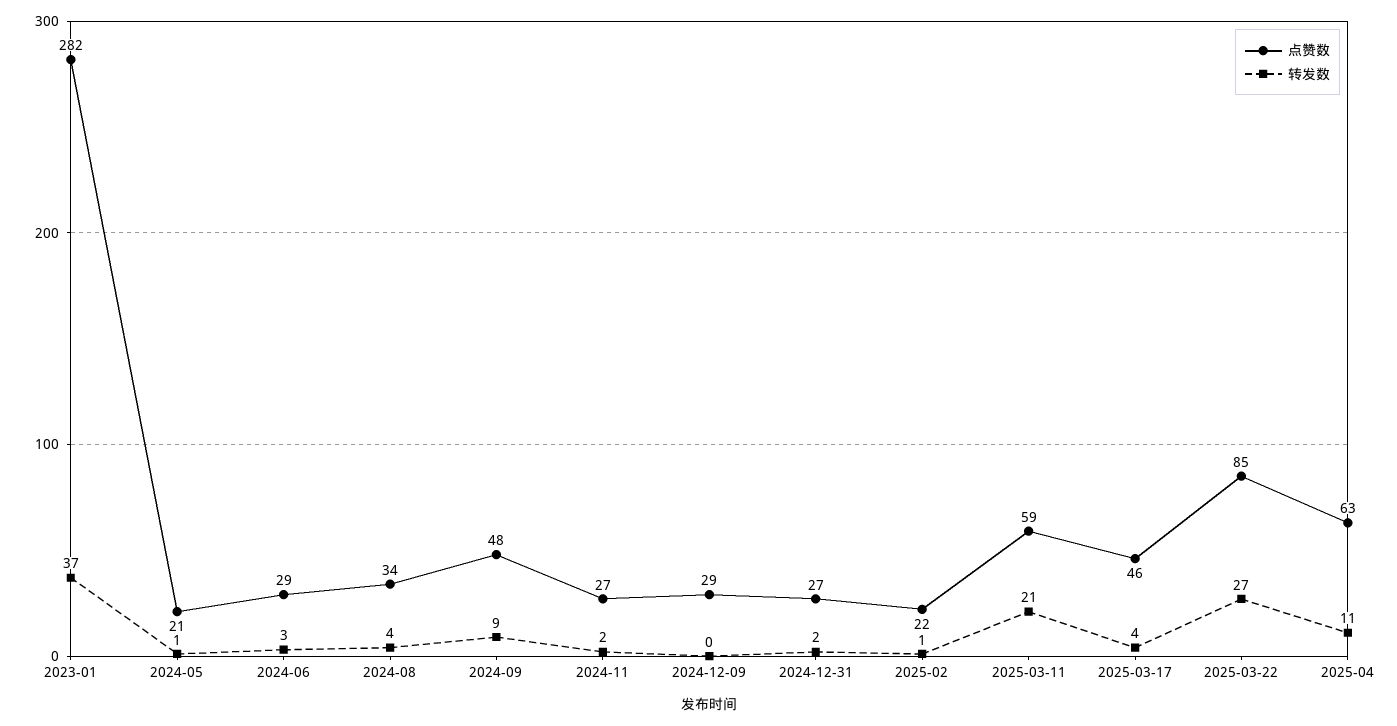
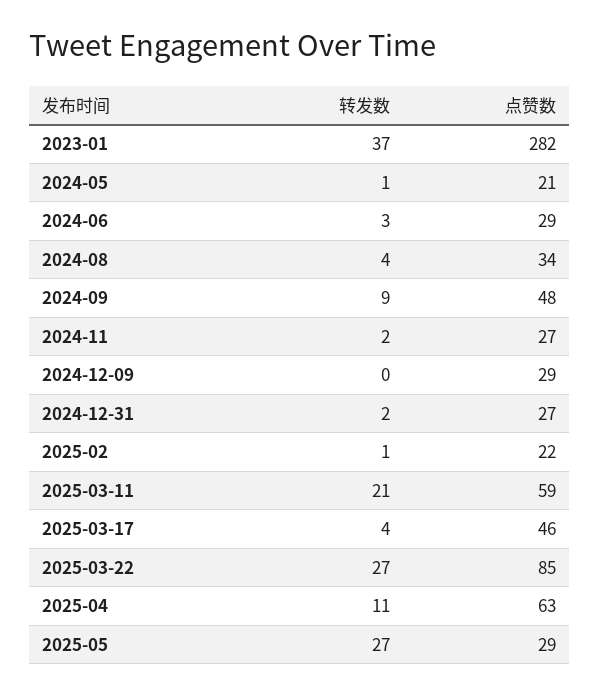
转发数, 2025-05: none -> 27
点赞数, 2025-05: none -> 29

